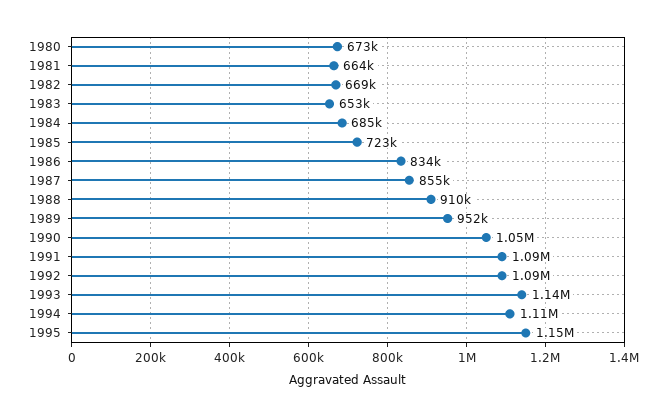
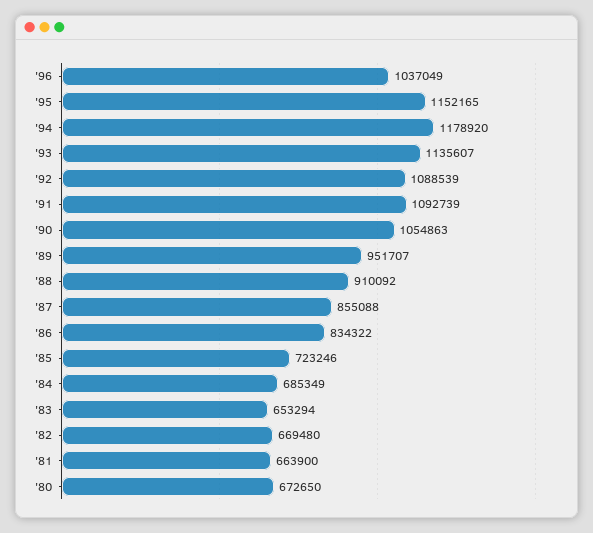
1994: 1110000 -> 1178920
'96: none -> 1037049

